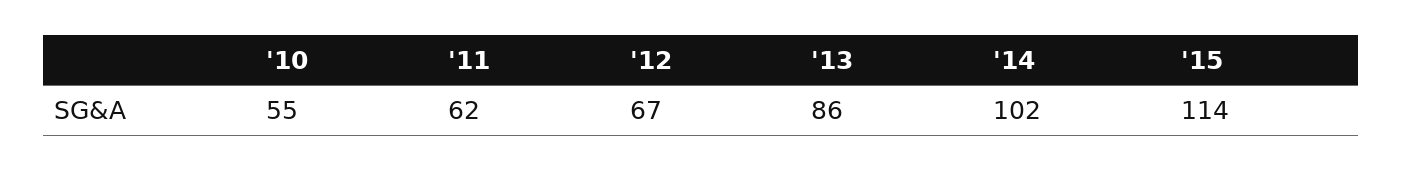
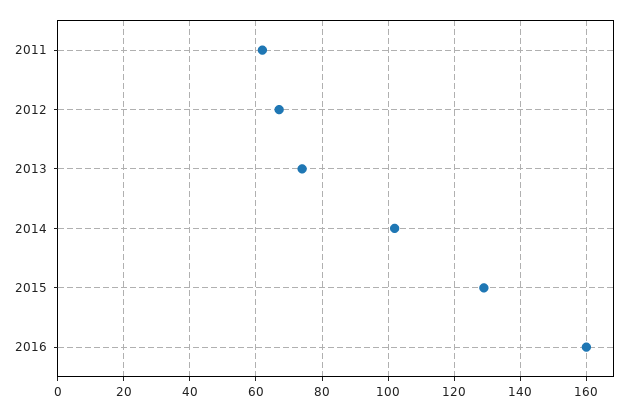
'10: 55 -> none
'13: 86 -> 75
'15: 114 -> 130
2016: none -> 160

